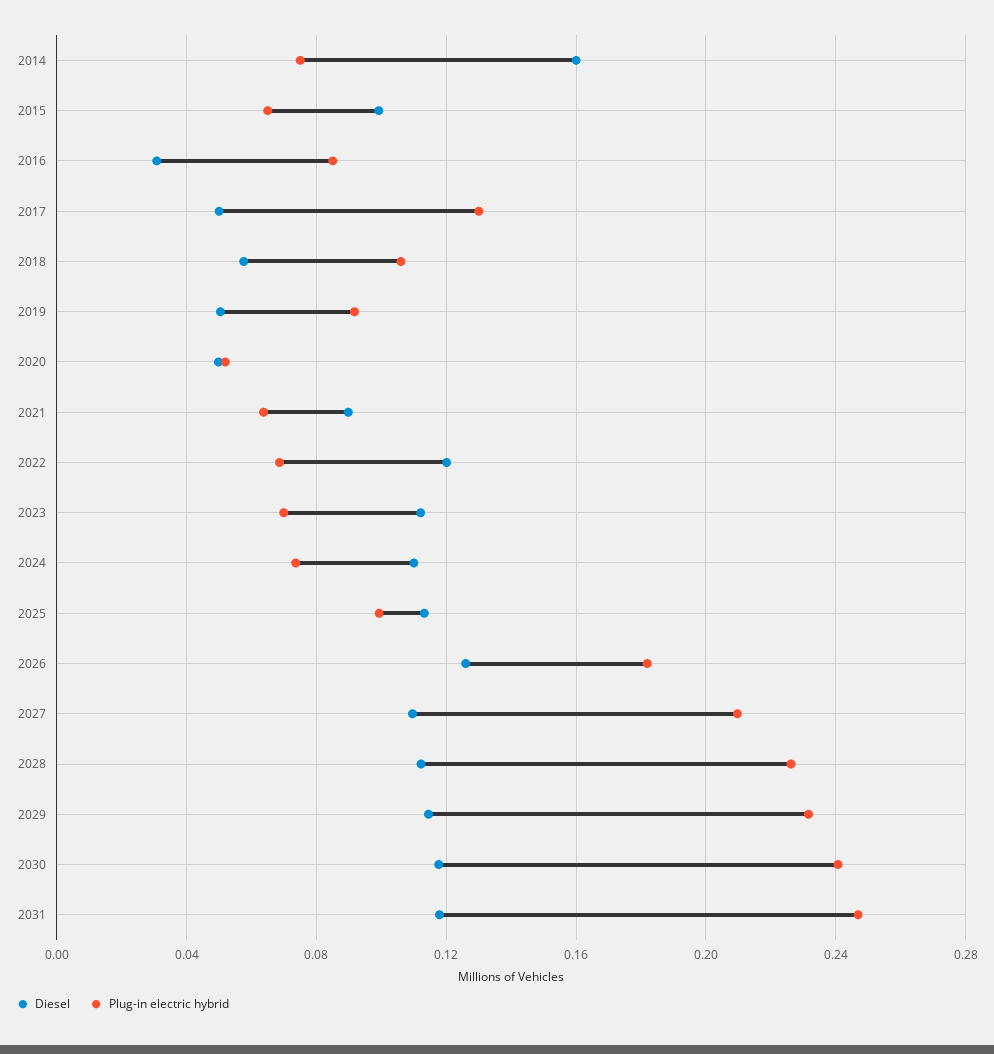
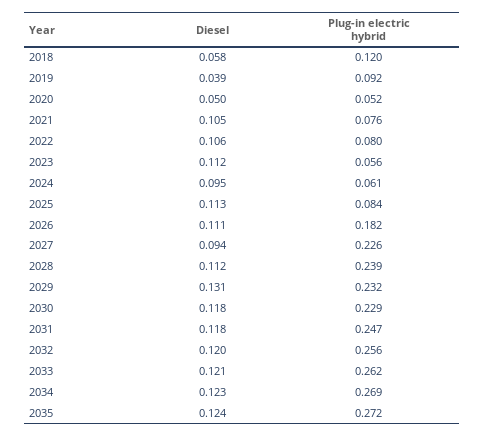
Diesel, 2014: 0.16 -> none
Plug-in electric hybrid, 2014: 0.075 -> none
Diesel, 2015: 0.1 -> none
Plug-in electric hybrid, 2015: 0.065 -> none
Diesel, 2016: 0.03 -> none
Plug-in electric hybrid, 2016: 0.085 -> none
Diesel, 2017: 0.05 -> none
Plug-in electric hybrid, 2017: 0.13 -> none
Plug-in electric hybrid, 2018: 0.105 -> 0.12
Diesel, 2019: 0.05 -> 0.039
Diesel, 2021: 0.09 -> 0.105
Plug-in electric hybrid, 2021: 0.065 -> 0.076
Diesel, 2022: 0.12 -> 0.106
Plug-in electric hybrid, 2022: 0.07 -> 0.08
Plug-in electric hybrid, 2023: 0.07 -> 0.056
Diesel, 2024: 0.11 -> 0.095
Plug-in electric hybrid, 2024: 0.075 -> 0.061
Plug-in electric hybrid, 2025: 0.1 -> 0.084
Diesel, 2026: 0.125 -> 0.111
Diesel, 2027: 0.11 -> 0.094
Plug-in electric hybrid, 2027: 0.21 -> 0.226
Plug-in electric hybrid, 2028: 0.225 -> 0.239
Diesel, 2029: 0.115 -> 0.131
Plug-in electric hybrid, 2030: 0.24 -> 0.229
Diesel, 2032: none -> 0.12
Plug-in electric hybrid, 2032: none -> 0.256
Diesel, 2033: none -> 0.121
Plug-in electric hybrid, 2033: none -> 0.262
Diesel, 2034: none -> 0.123
Plug-in electric hybrid, 2034: none -> 0.269
Diesel, 2035: none -> 0.124
Plug-in electric hybrid, 2035: none -> 0.272

